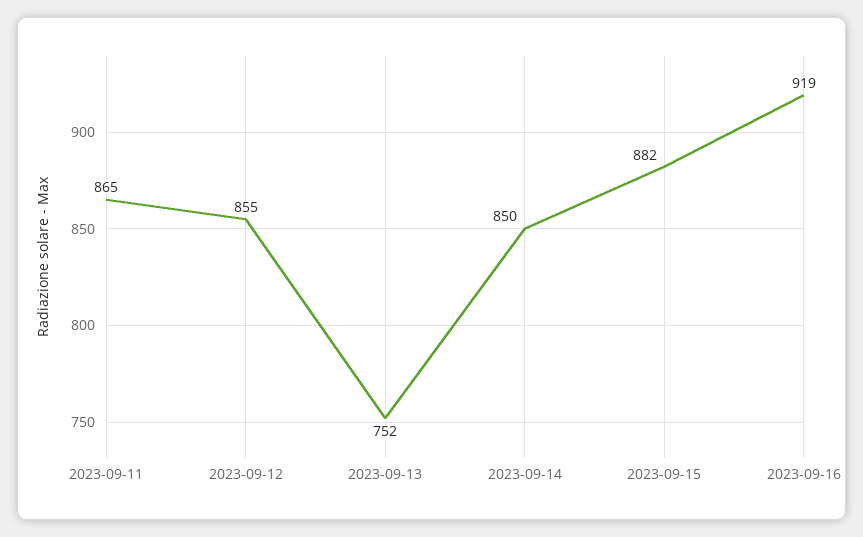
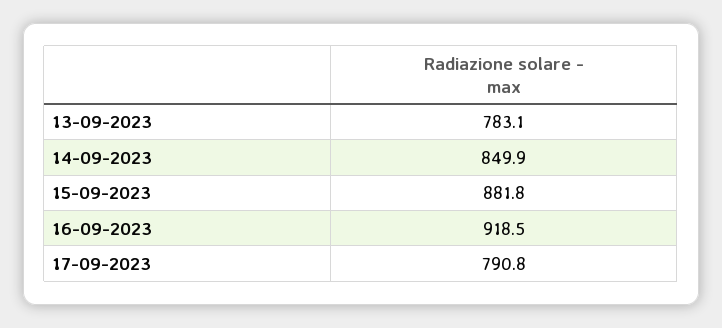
2023-09-11: 865 -> none
2023-09-12: 855 -> none
2023-09-13: 752 -> 783.1
17-09-2023: none -> 790.8

